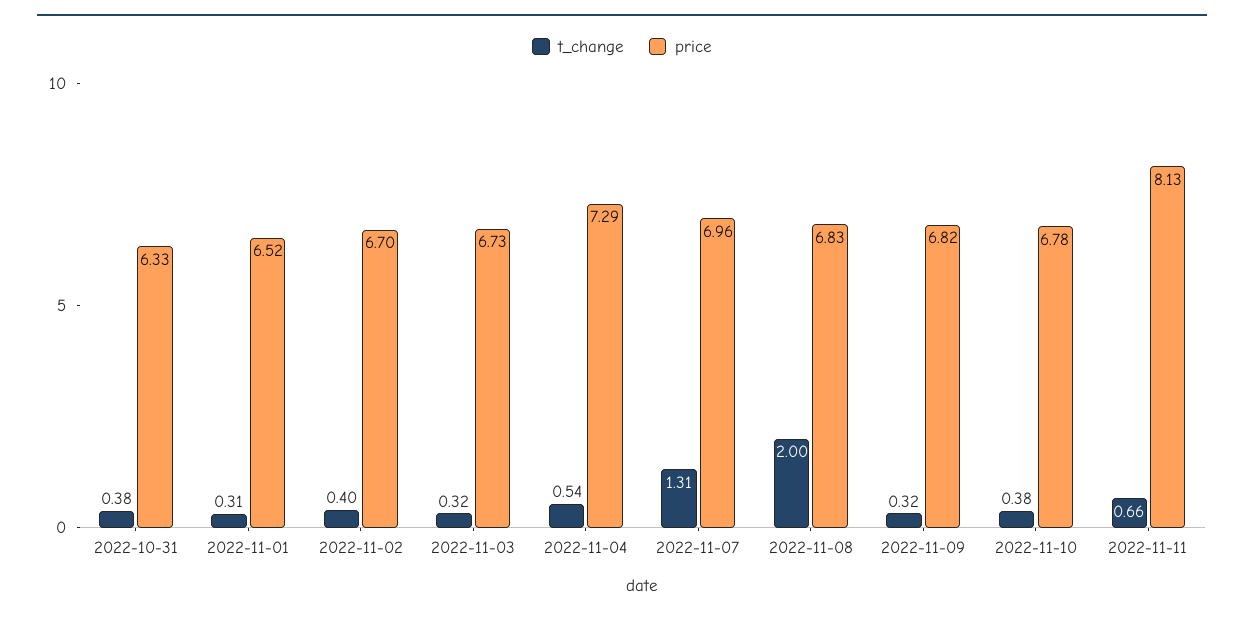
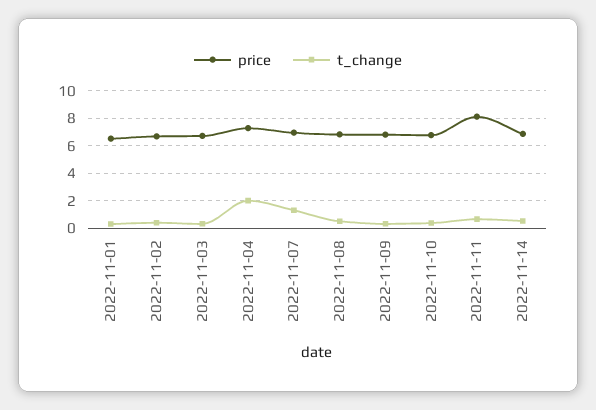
t_change, 2022-10-31: 0.38 -> none
price, 2022-10-31: 6.33 -> none
t_change, 2022-11-04: 0.54 -> 2
t_change, 2022-11-08: 2 -> 0.5
price, 2022-11-14: none -> 7
t_change, 2022-11-14: none -> 0.5

